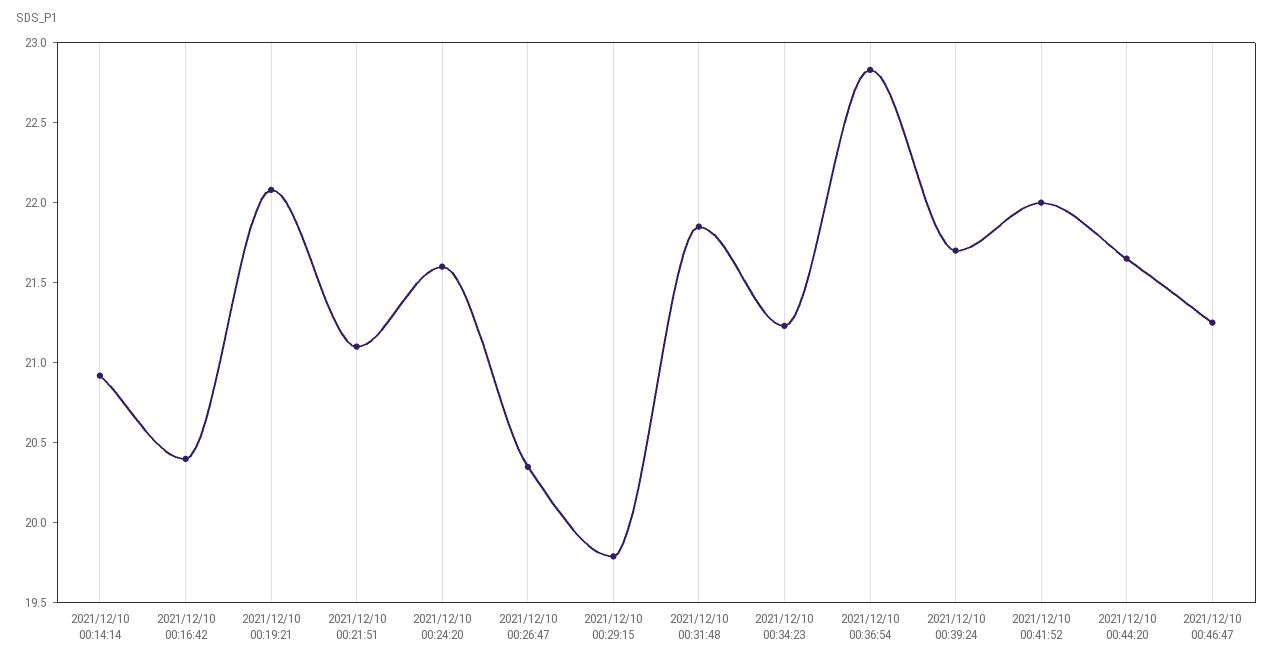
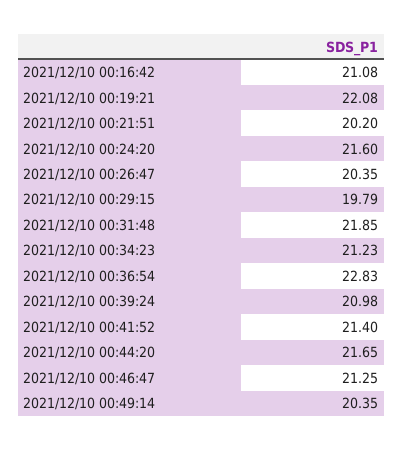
2021/12/10 00:14:14: 20.9 -> none
2021/12/10 00:16:42: 20.4 -> 21.08
2021/12/10 00:21:51: 21.1 -> 20.2
2021/12/10 00:39:24: 21.7 -> 20.98
2021/12/10 00:41:52: 22 -> 21.4
2021/12/10 00:49:14: none -> 20.35

